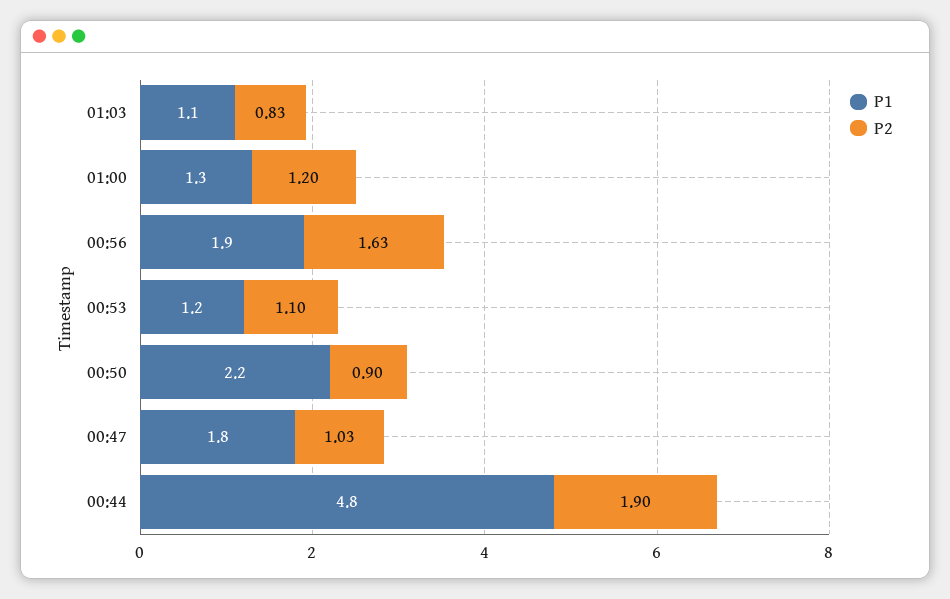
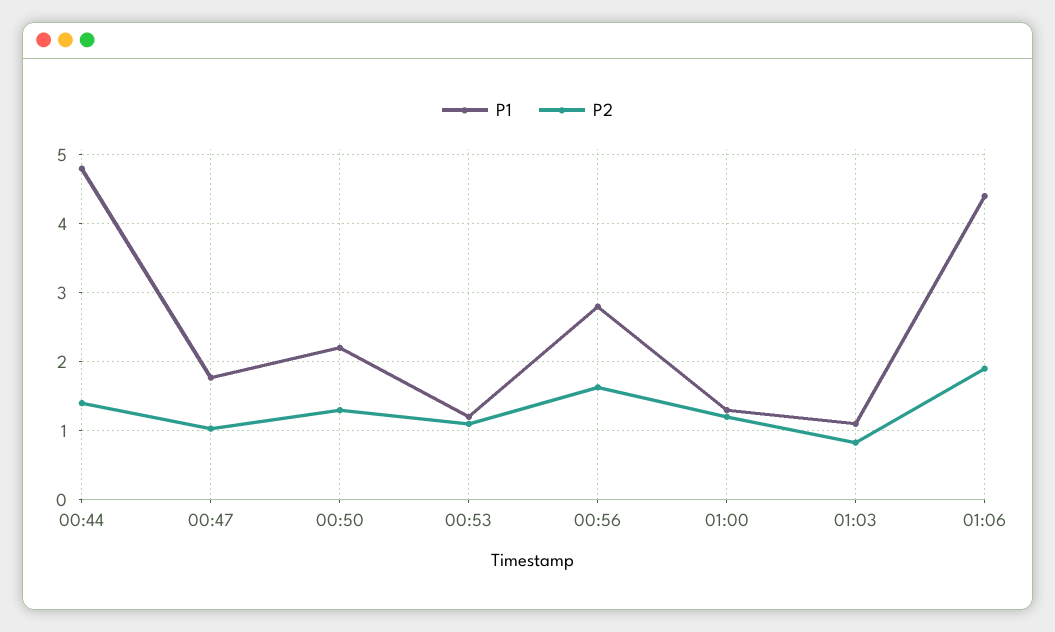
P1, 00:56: 1.9 -> 2.8
P2, 00:50: 0.9 -> 1.3
P2, 00:44: 1.9 -> 1.4
P1, 01:06: none -> 4.4
P2, 01:06: none -> 1.9

